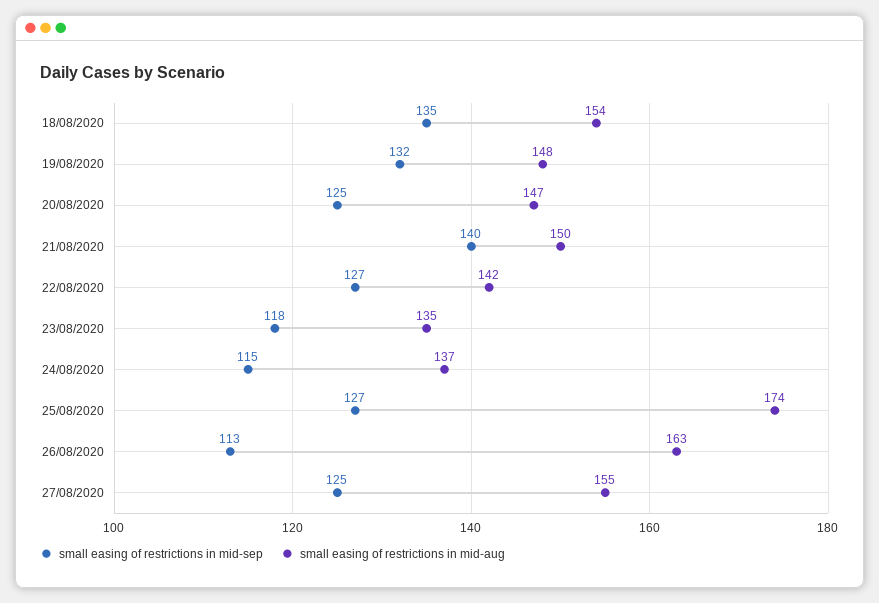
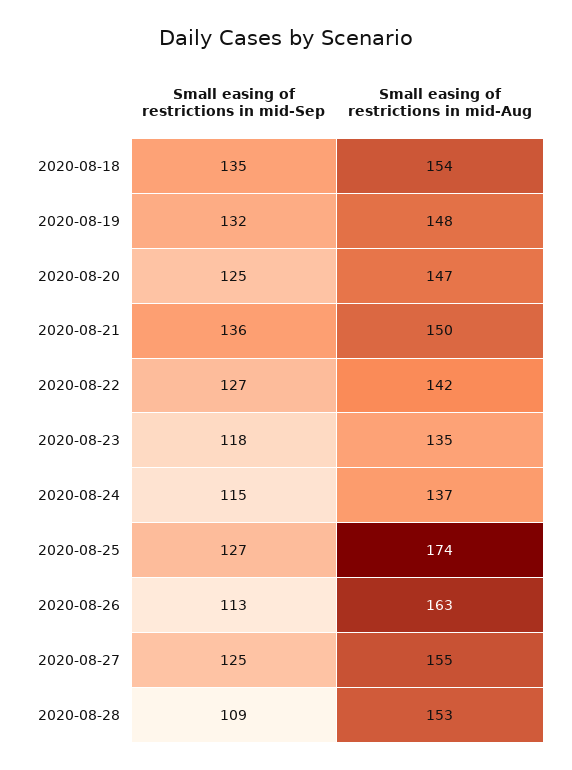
small easing of restrictions in mid-sep, 21/08/2020: 140 -> 136
small easing of restrictions in mid-sep, 2020-08-28: none -> 109
small easing of restrictions in mid-aug, 2020-08-28: none -> 153

